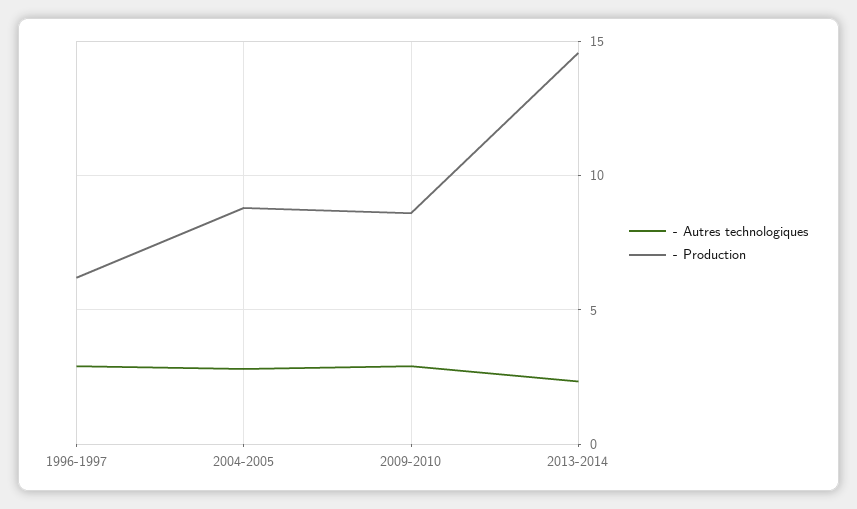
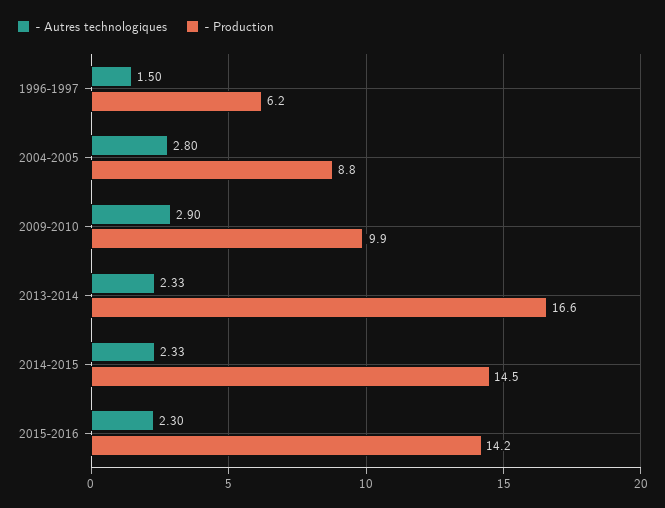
- Autres technologiques, 1996-1997: 3 -> 1.5
- Production, 2009-2010: 8.5 -> 9.9
- Production, 2013-2014: 14.5 -> 16.6
- Autres technologiques, 2014-2015: none -> 2.33
- Production, 2014-2015: none -> 14.5
- Autres technologiques, 2015-2016: none -> 2.3
- Production, 2015-2016: none -> 14.2

